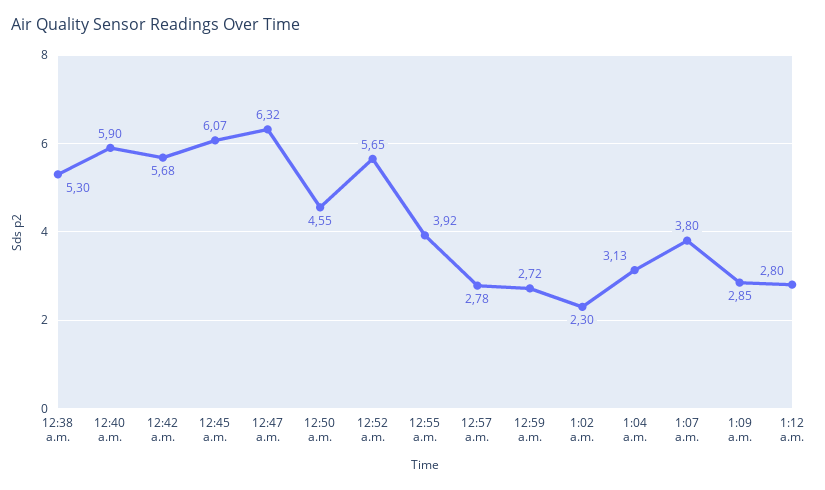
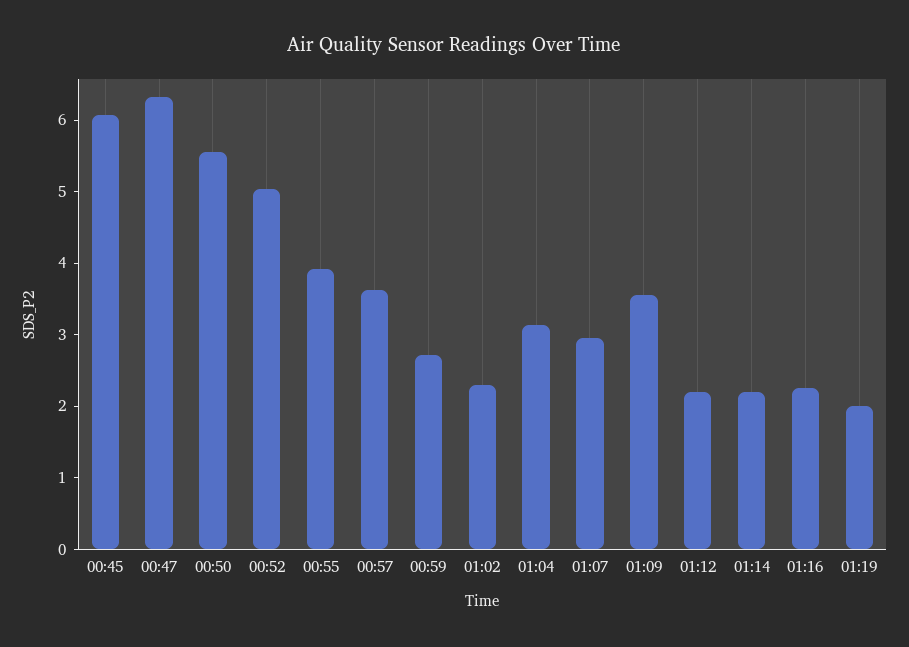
12:38 a.m.: 5.3 -> none
12:40 a.m.: 5.9 -> none
12:42 a.m.: 5.68 -> none
12:50 a.m.: 4.55 -> 5.6
12:52 a.m.: 5.65 -> 5
12:57 a.m.: 2.78 -> 3.6
1:07 a.m.: 3.8 -> 3
1:09 a.m.: 2.85 -> 3.6
1:12 a.m.: 2.8 -> 2.2
01:14: none -> 2.2
01:16: none -> 2.2
01:19: none -> 2

